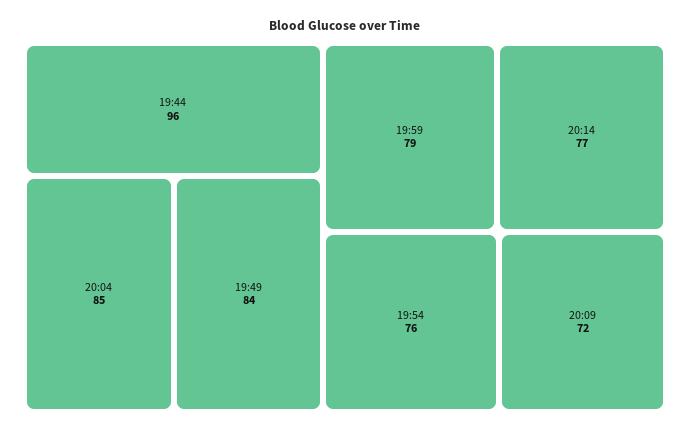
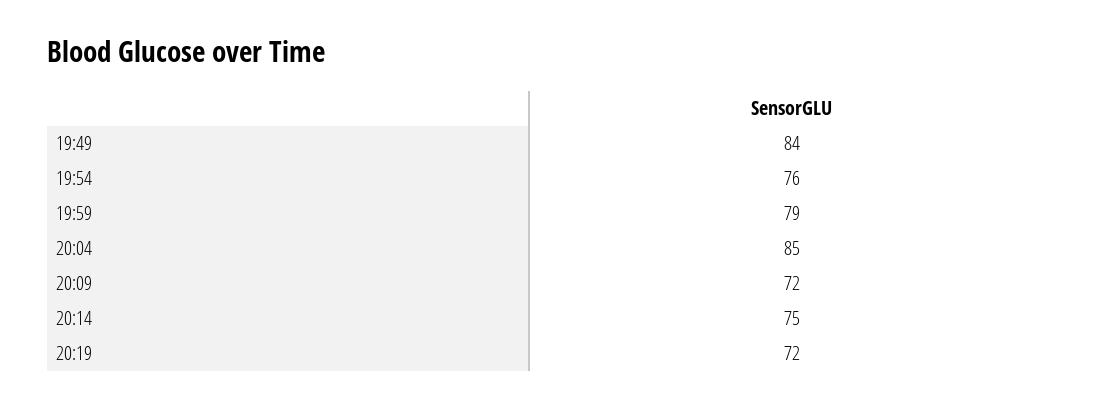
19:44: 96 -> none
20:14: 77 -> 75
20:19: none -> 72

